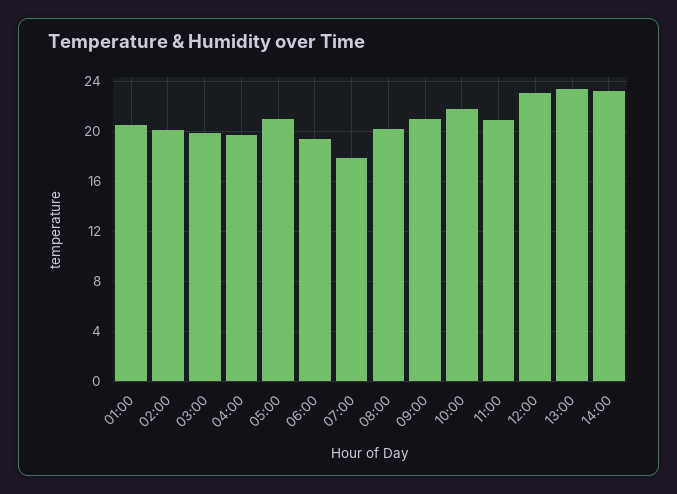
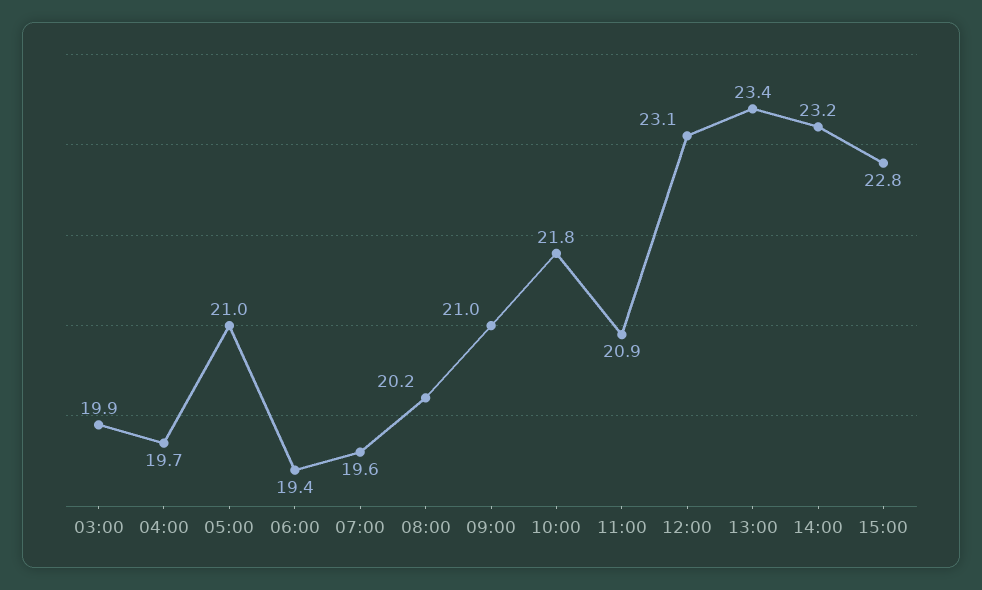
01:00: 20.5 -> none
02:00: 20 -> none
07:00: 18 -> 19.6
15:00: none -> 22.8

